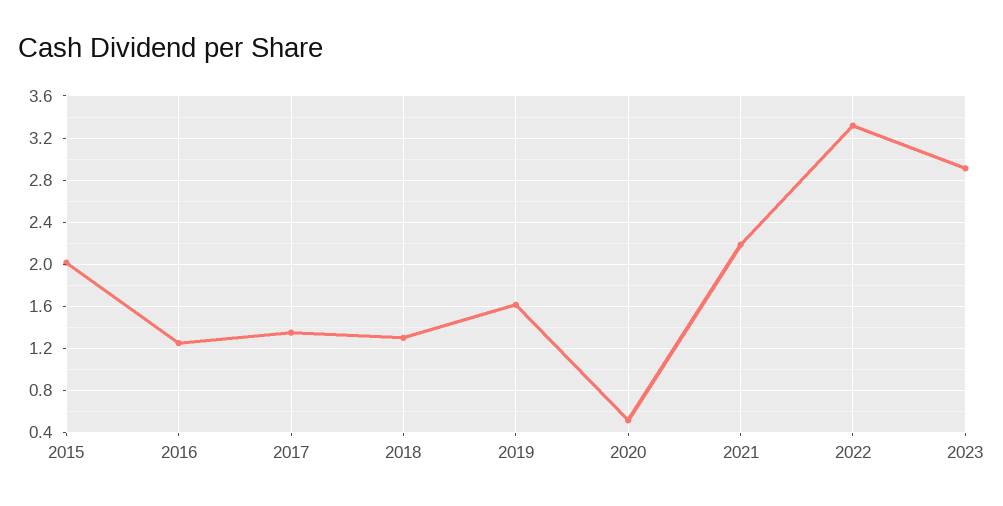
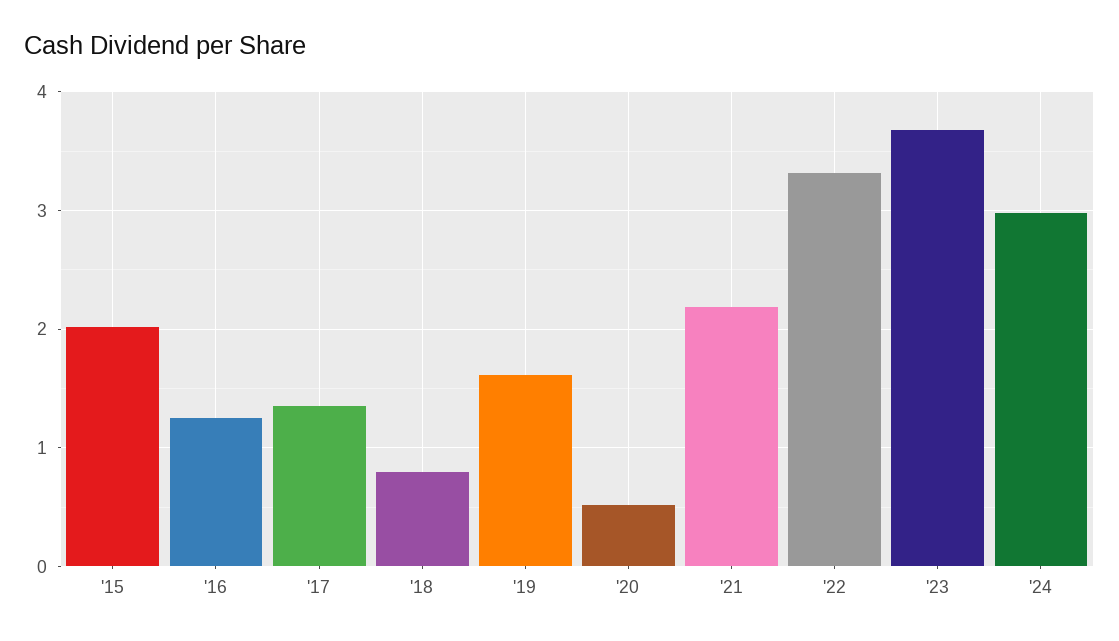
2018: 1.3 -> 0.8
2023: 2.9 -> 3.7
'24: none -> 3

